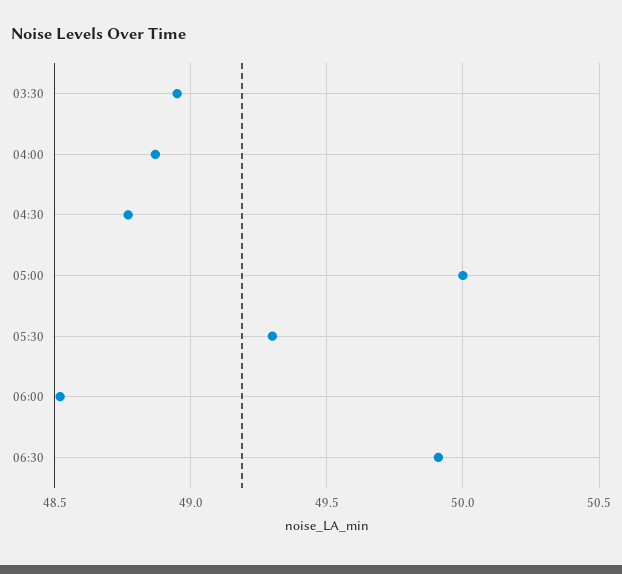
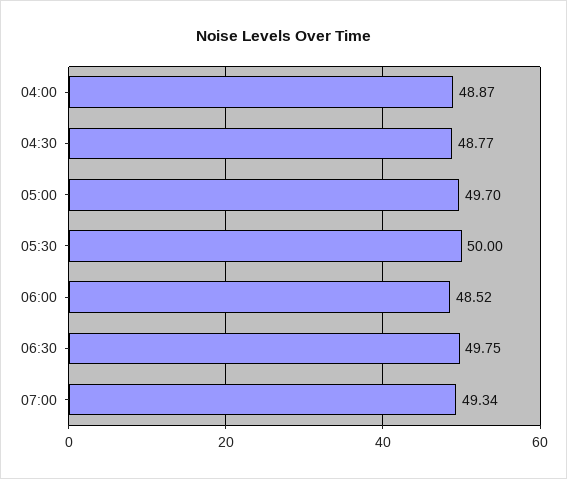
03:30: 48.95 -> none
05:00: 50 -> 49.7
05:30: 49.3 -> 50
06:30: 49.9 -> 49.75
07:00: none -> 49.34

